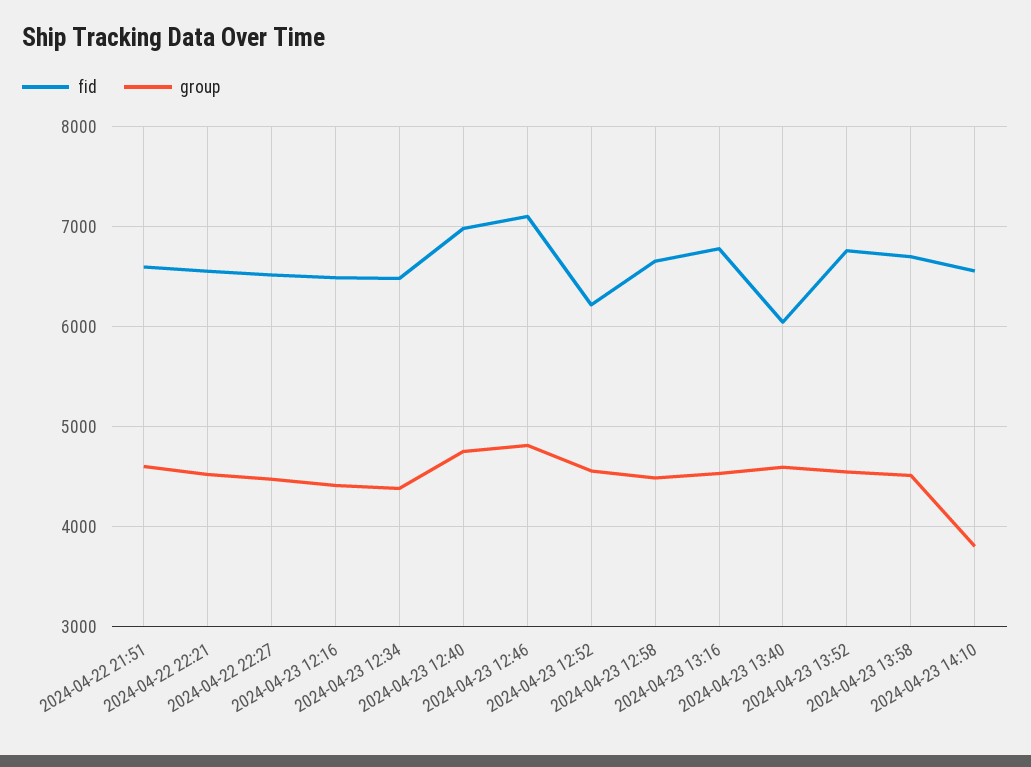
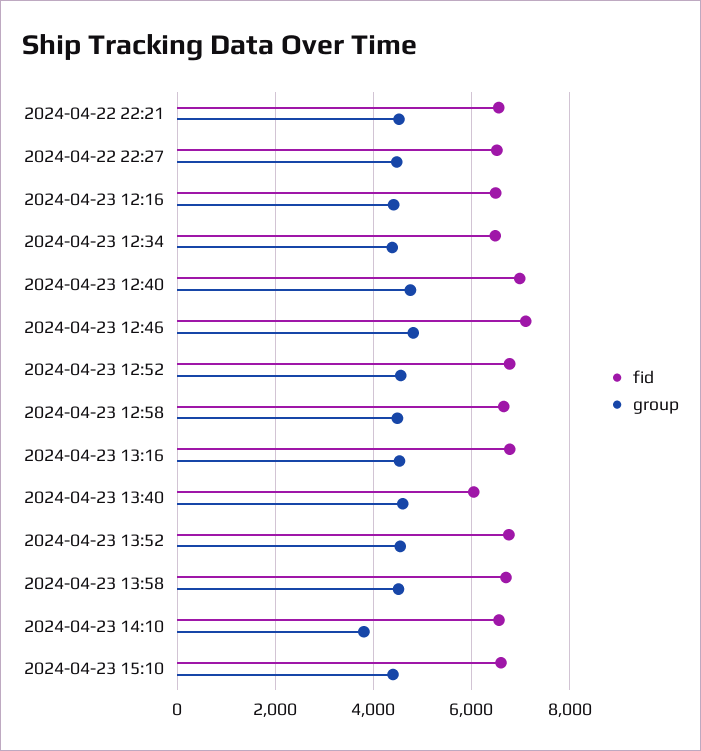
fid, 2024-04-22 21:51: 6600 -> none
group, 2024-04-22 21:51: 4600 -> none
fid, 2024-04-23 12:52: 6200 -> 6800
fid, 2024-04-23 15:10: none -> 6600
group, 2024-04-23 15:10: none -> 4400

